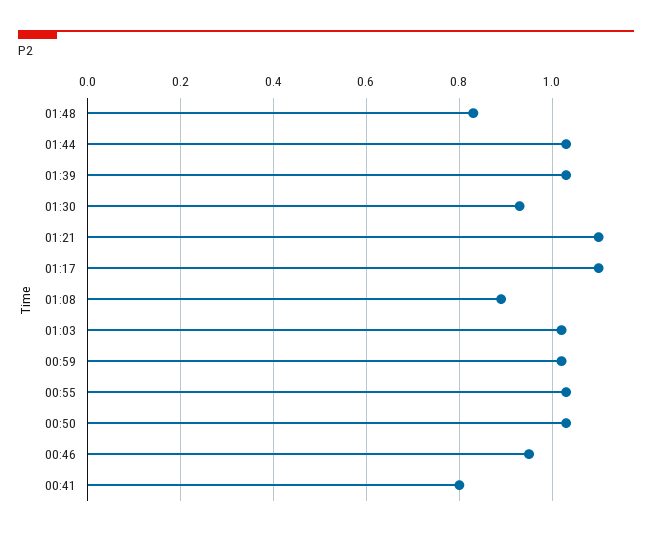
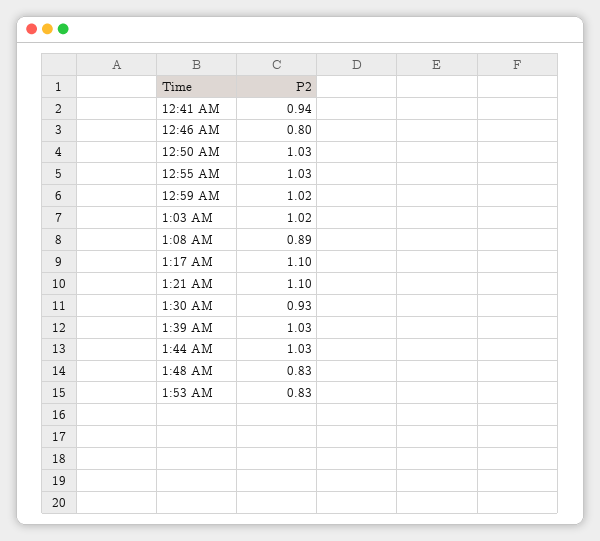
00:46: 0.95 -> 0.8
00:41: 0.8 -> 0.94
1:53 AM: none -> 0.83

